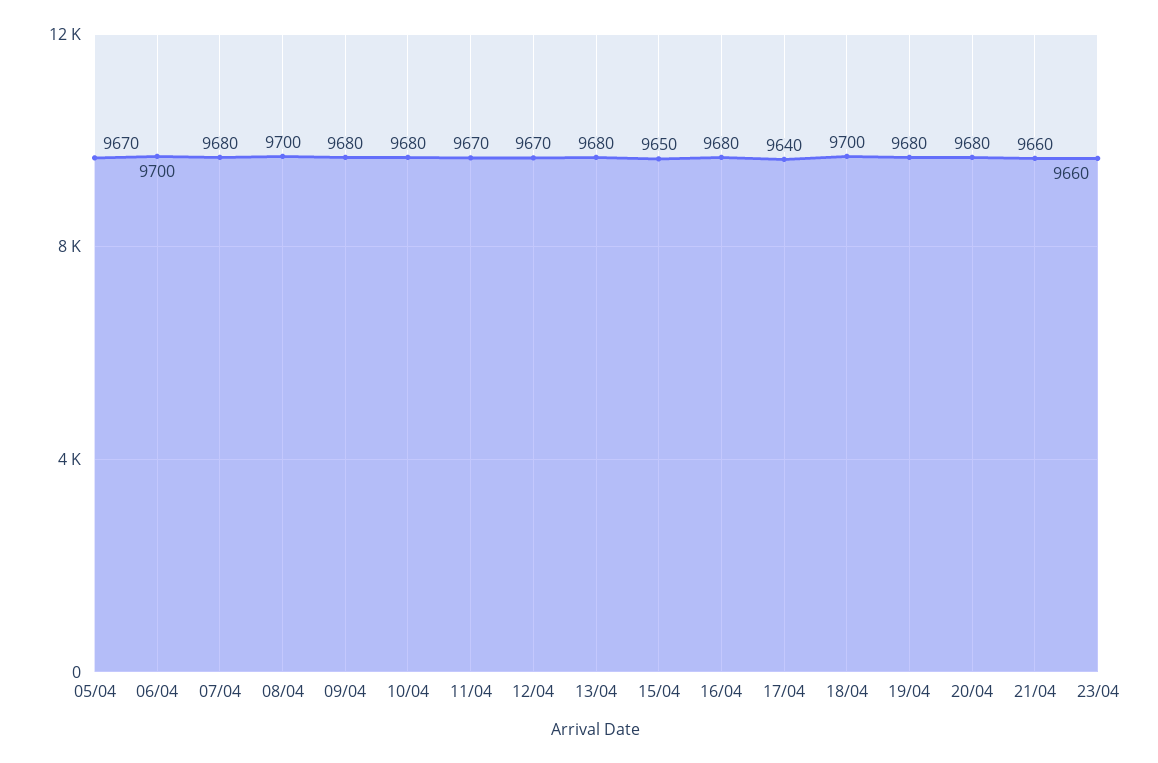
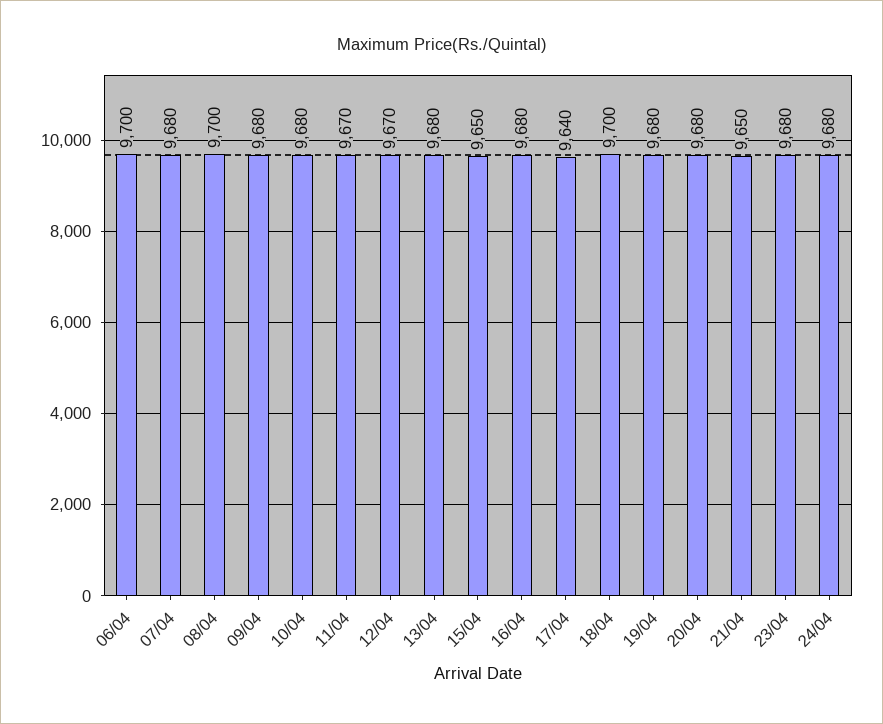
05/04: 9670 -> none
21/04: 9660 -> 9650
23/04: 9660 -> 9680
24/04: none -> 9680

